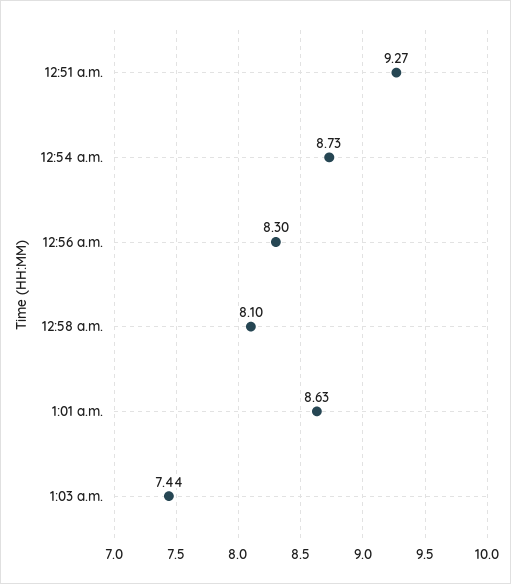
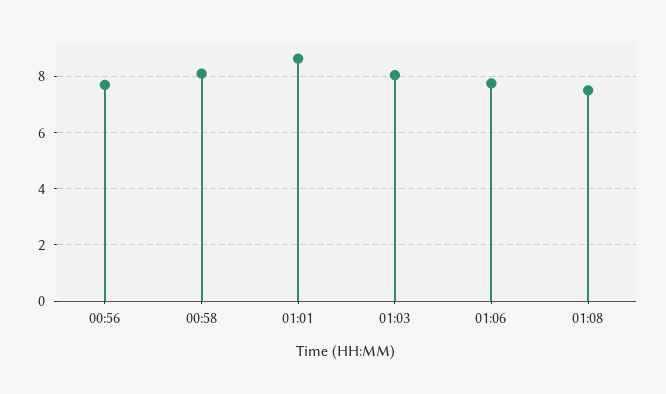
12:51 a.m.: 9.27 -> none
12:54 a.m.: 8.73 -> none
12:56 a.m.: 8.3 -> 7.75
1:03 a.m.: 7.44 -> 8
01:06: none -> 7.75
01:08: none -> 7.5

